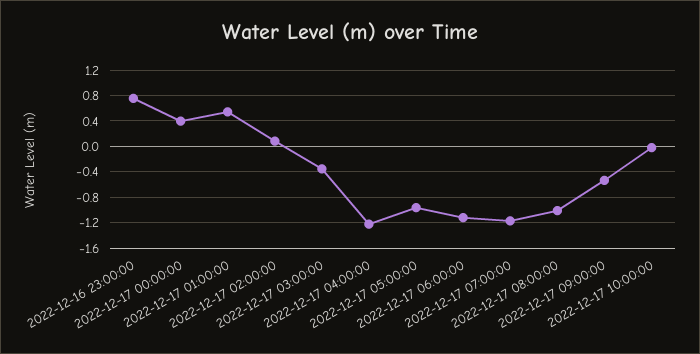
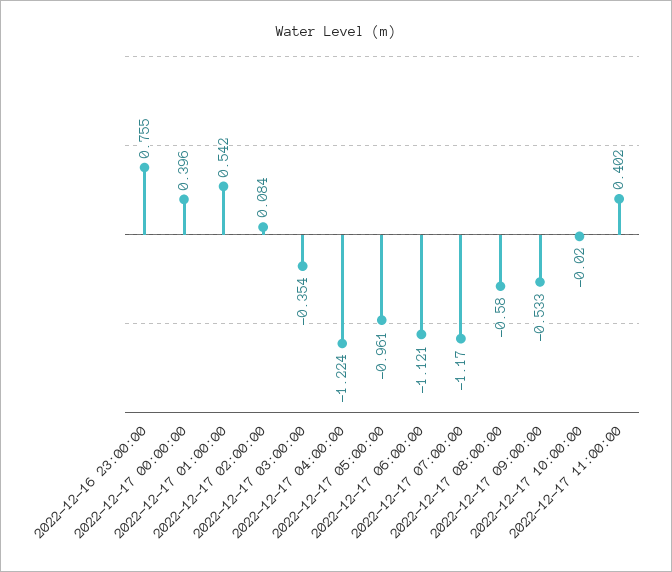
2022-12-17 08:00:00: -1 -> -0.58
2022-12-17 11:00:00: none -> 0.402

